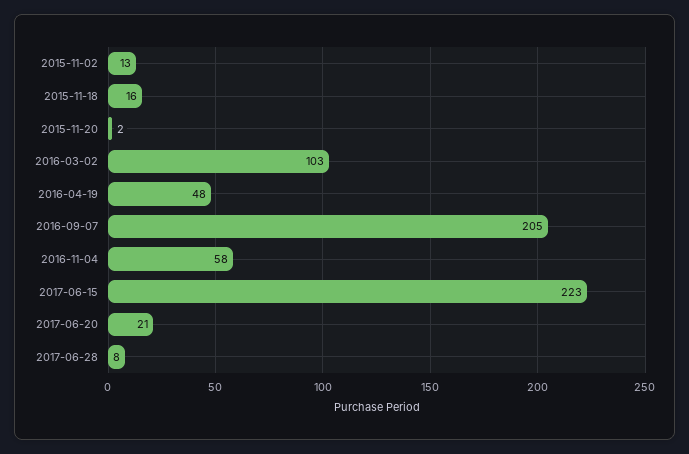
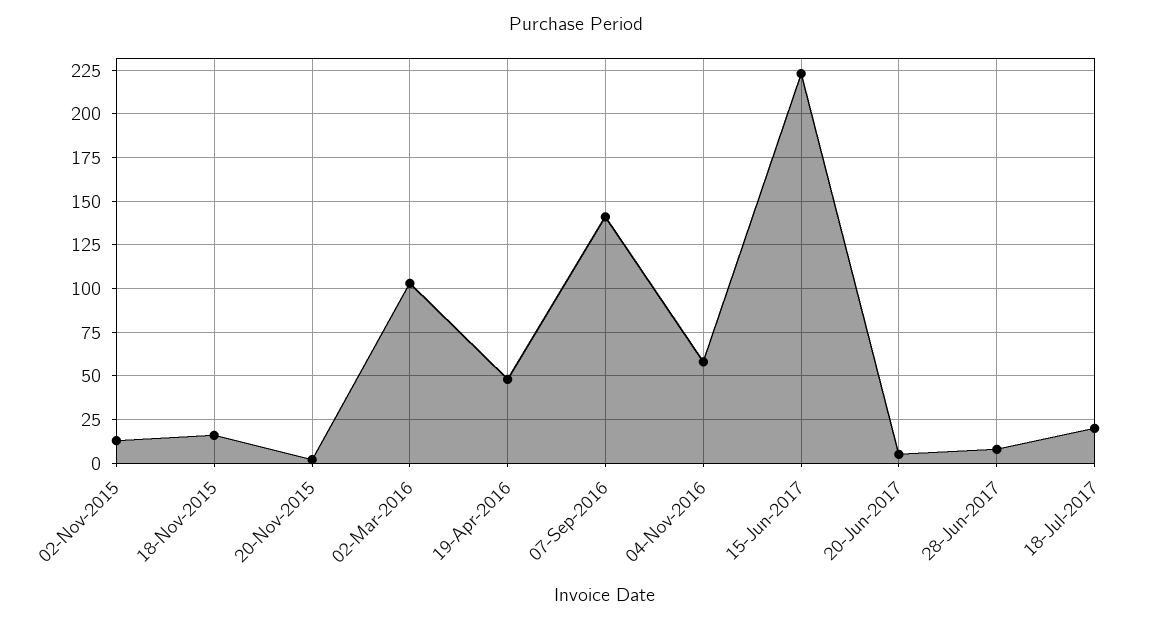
2016-09-07: 205 -> 140
2017-06-20: 21 -> 5
18-Jul-2017: none -> 20

